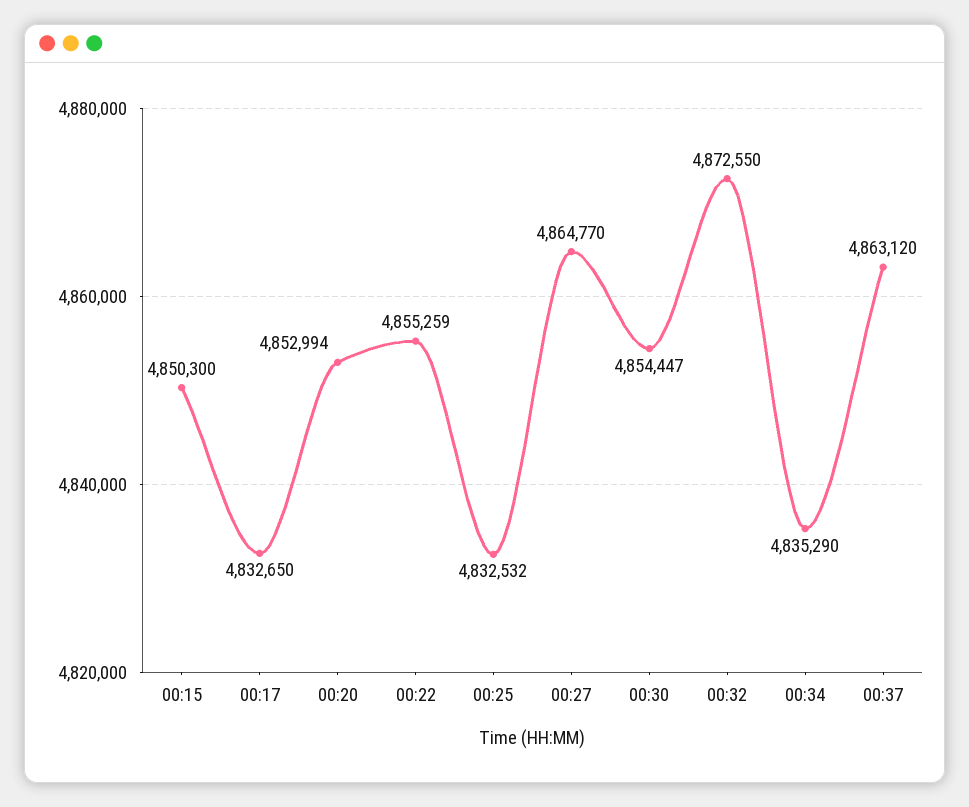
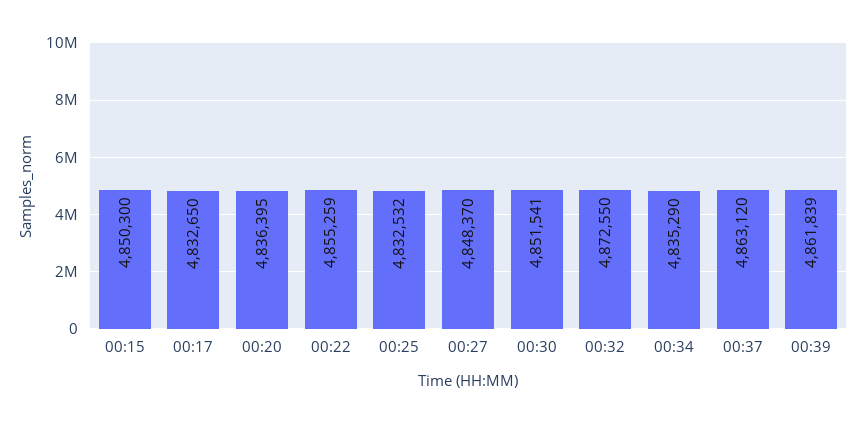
00:20: 4852994 -> 4836395
00:27: 4864770 -> 4848370
00:30: 4854447 -> 4851541
00:39: none -> 4861839

